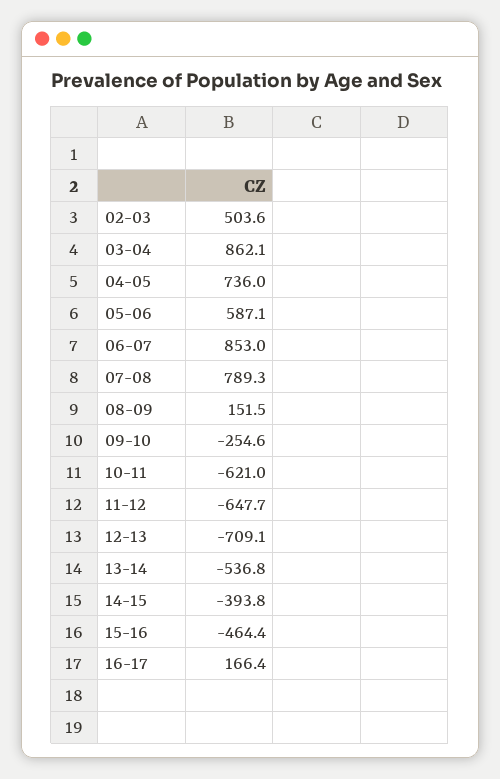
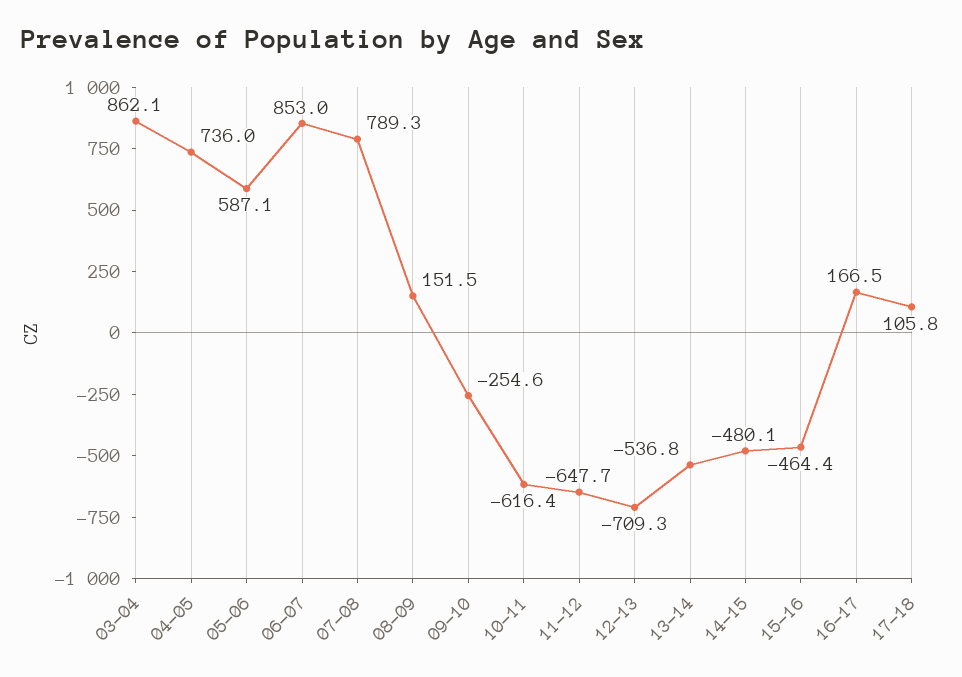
02-03: 503.6 -> none
10-11: -621 -> -616.4
12-13: -709.1 -> -709.3
14-15: -393.8 -> -480.1
16-17: 166.4 -> 166.5
17-18: none -> 105.8

